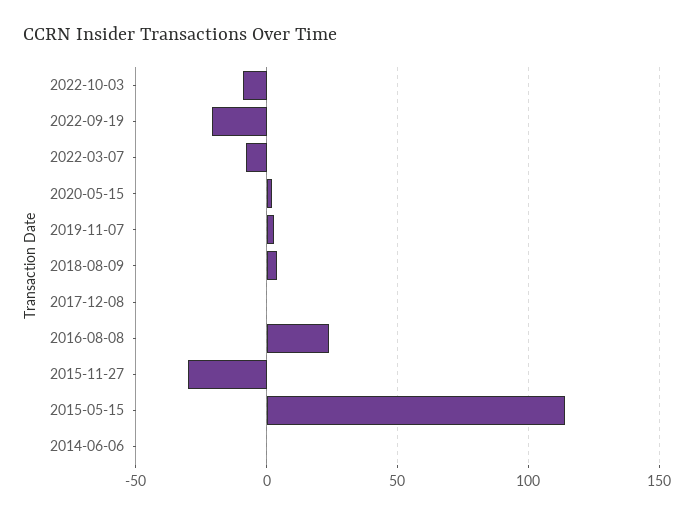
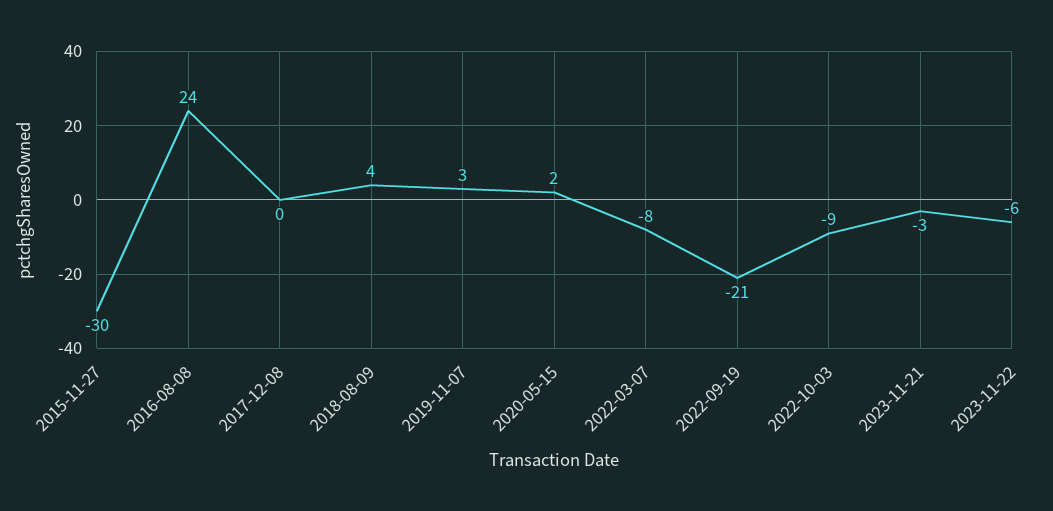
2015-05-15: 115 -> none
2014-06-06: 0 -> none
2023-11-21: none -> -3
2023-11-22: none -> -6

